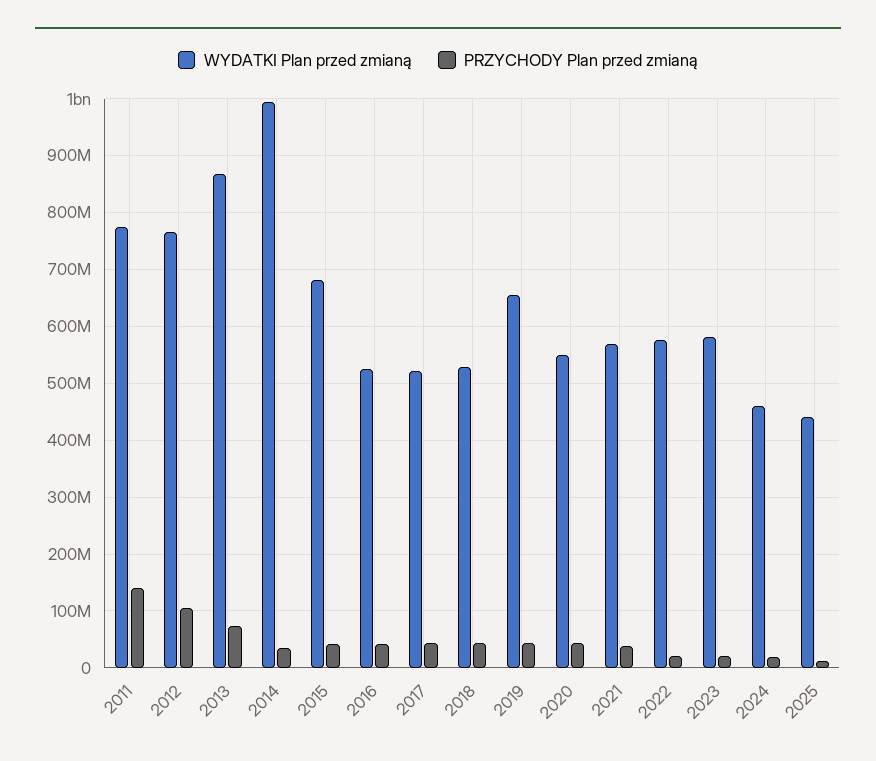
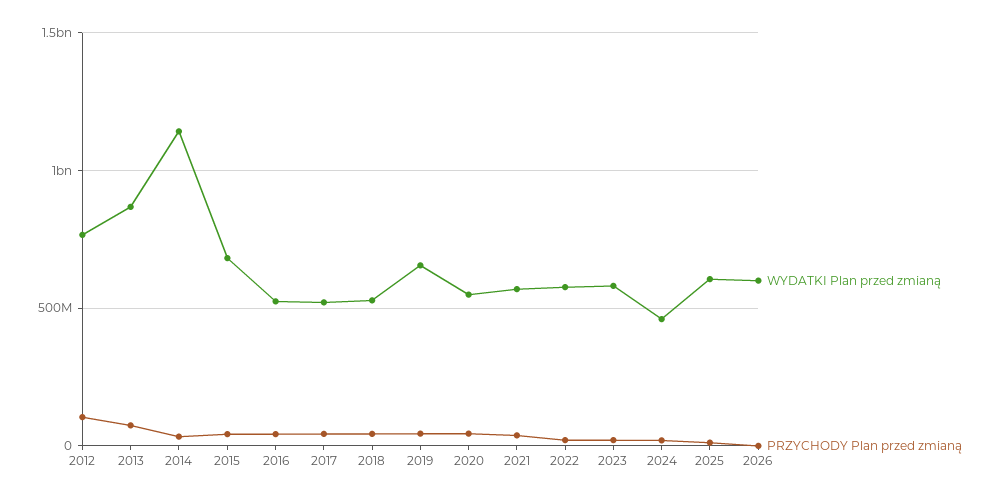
WYDATKI Plan przed zmianą, 2011: 780000000 -> none
PRZYCHODY Plan przed zmianą, 2011: 140000000 -> none
WYDATKI Plan przed zmianą, 2014: 1000000000 -> 1150000000
WYDATKI Plan przed zmianą, 2025: 440000000 -> 600000000
WYDATKI Plan przed zmianą, 2026: none -> 600000000
PRZYCHODY Plan przed zmianą, 2026: none -> 0

